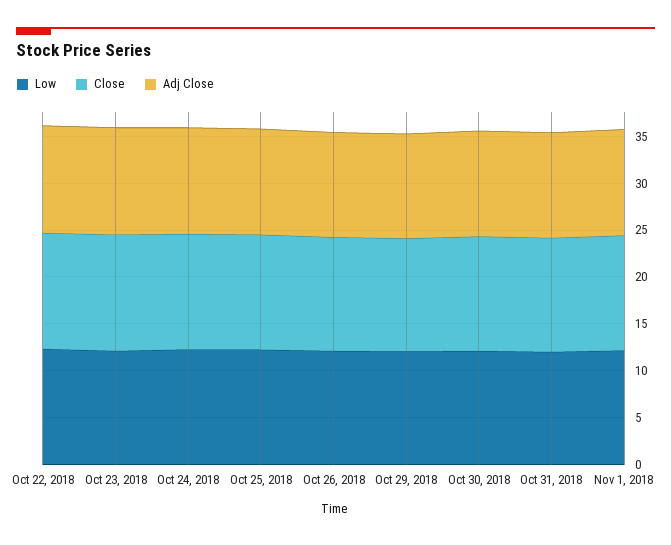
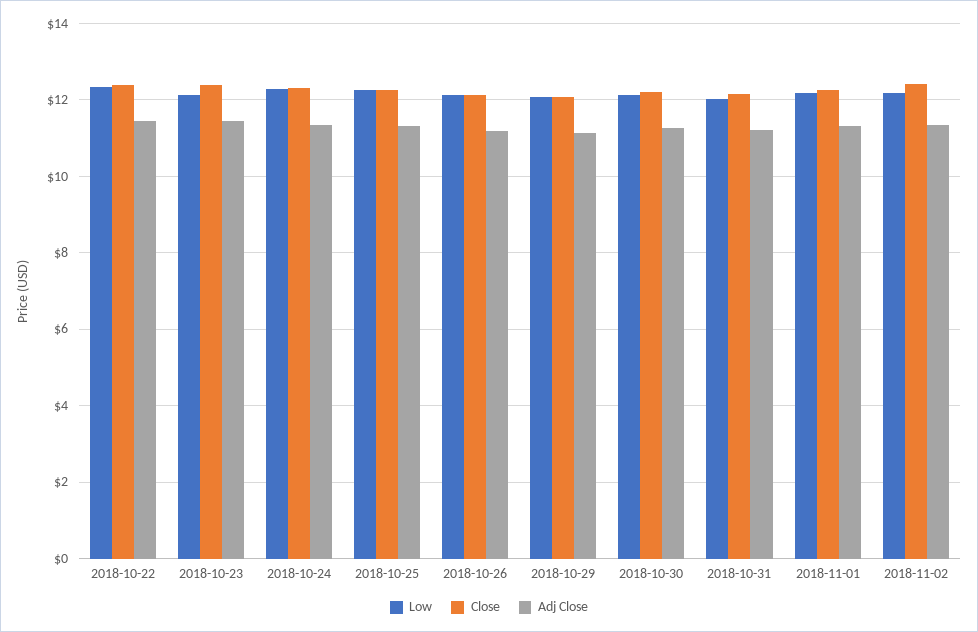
Low, 2018-11-02: none -> 12.2
Close, 2018-11-02: none -> 12.4
Adj Close, 2018-11-02: none -> 11.4

